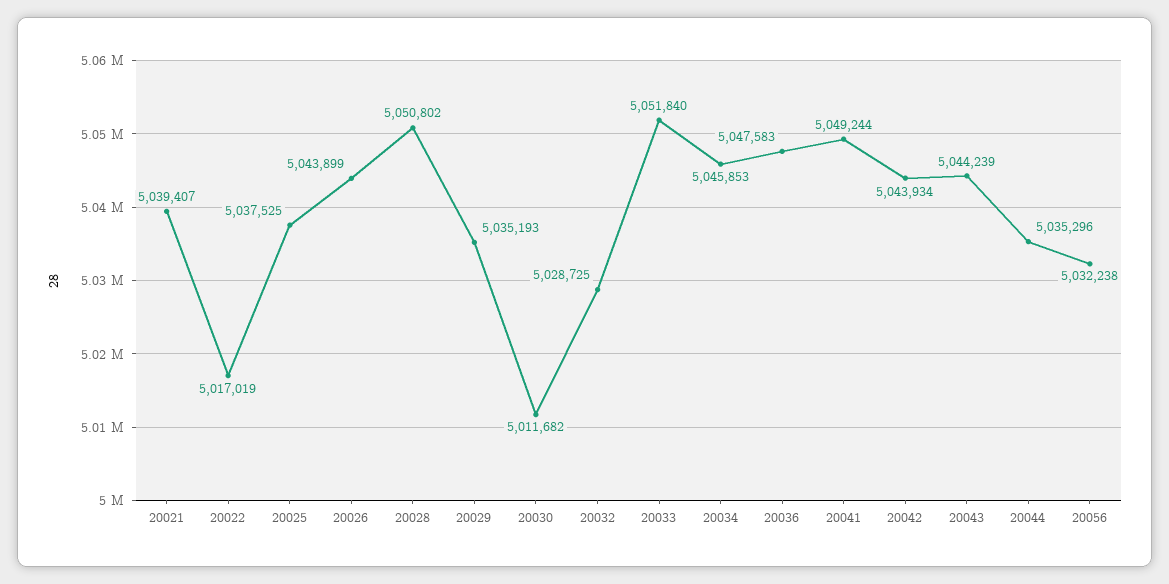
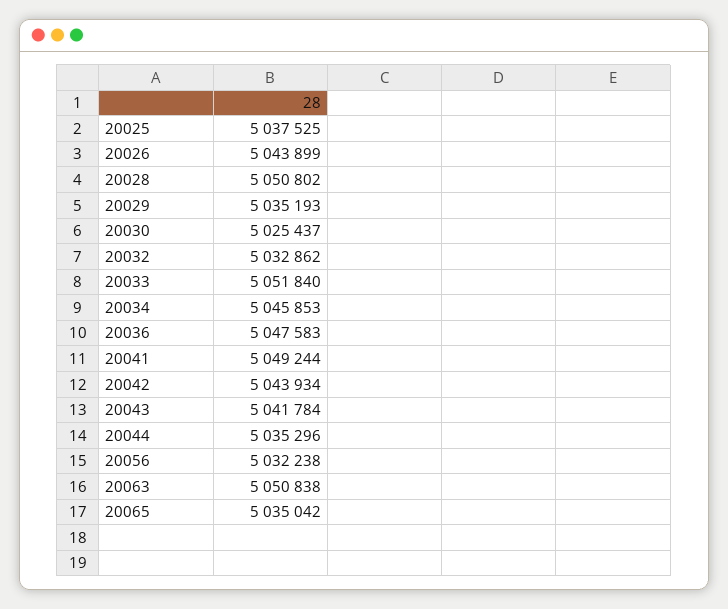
20021: 5039407 -> none
20022: 5017019 -> none
20030: 5011682 -> 5025437
20032: 5028725 -> 5032862
20043: 5044239 -> 5041784
20063: none -> 5050838
20065: none -> 5035042

